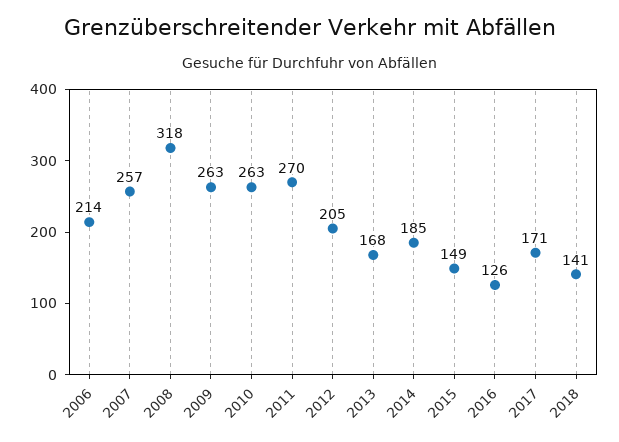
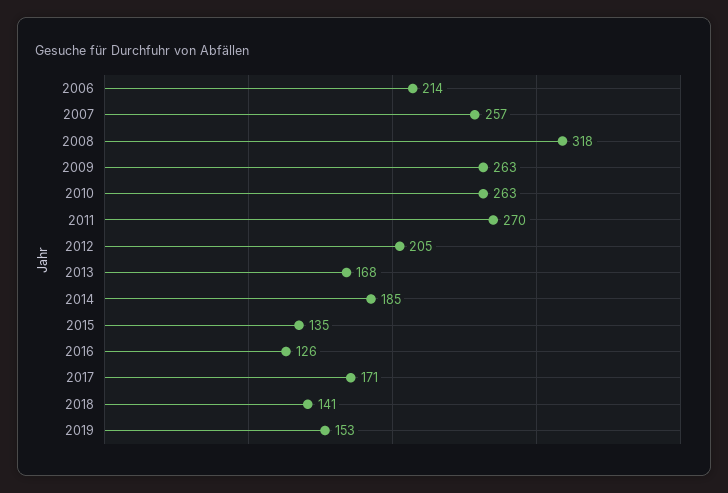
2015: 149 -> 135
2019: none -> 153

